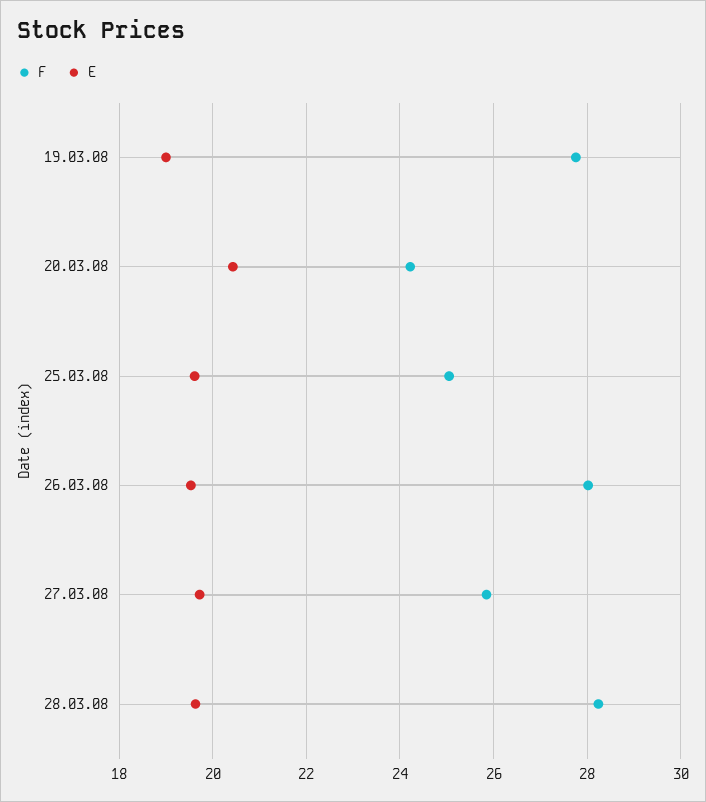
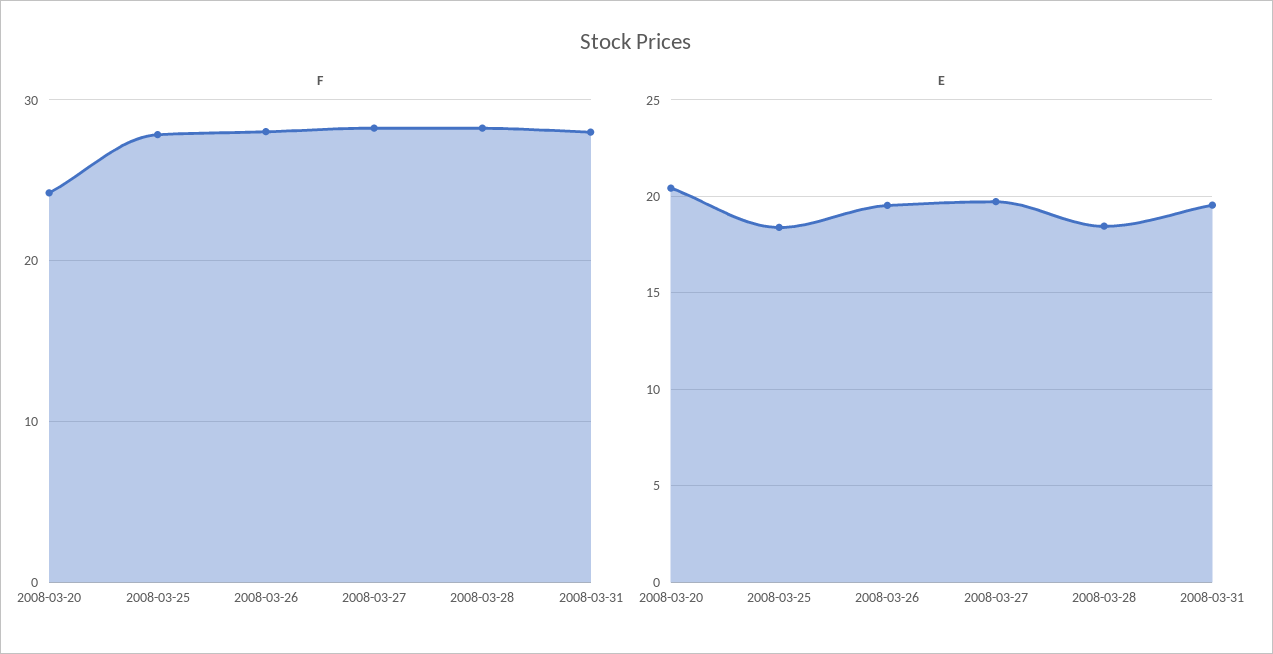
F, 19.03.08: 27.8 -> none
E, 19.03.08: 19 -> none
F, 25.03.08: 25 -> 28
E, 25.03.08: 19.6 -> 18.5
F, 27.03.08: 25.8 -> 28
E, 28.03.08: 19.6 -> 18.5
F, 2008-03-31: none -> 28
E, 2008-03-31: none -> 19.5

